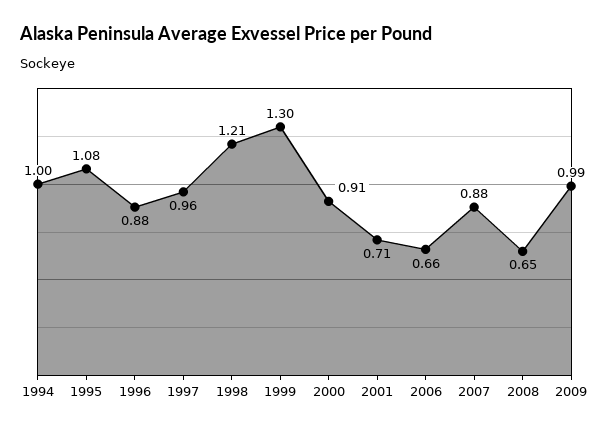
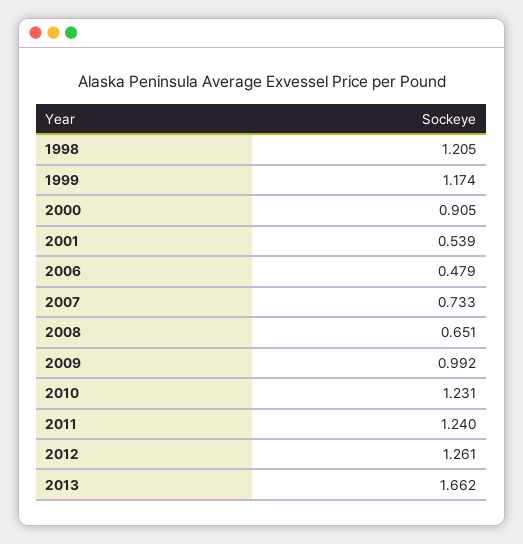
1994: 1 -> none
1995: 1.08 -> none
1996: 0.88 -> none
1997: 0.96 -> none
1999: 1.3 -> 1.174
2001: 0.71 -> 0.539
2006: 0.66 -> 0.479
2007: 0.88 -> 0.733
2010: none -> 1.231
2011: none -> 1.24
2012: none -> 1.261
2013: none -> 1.662

